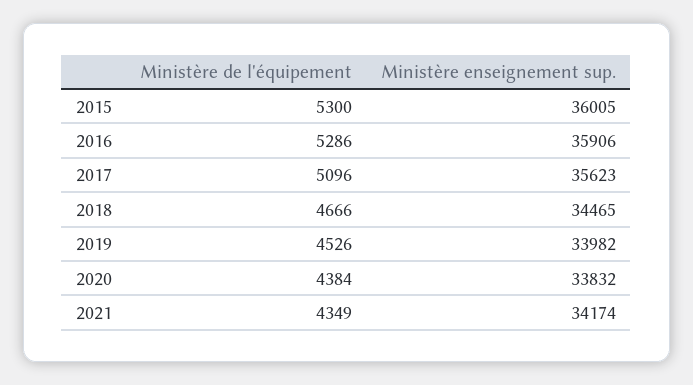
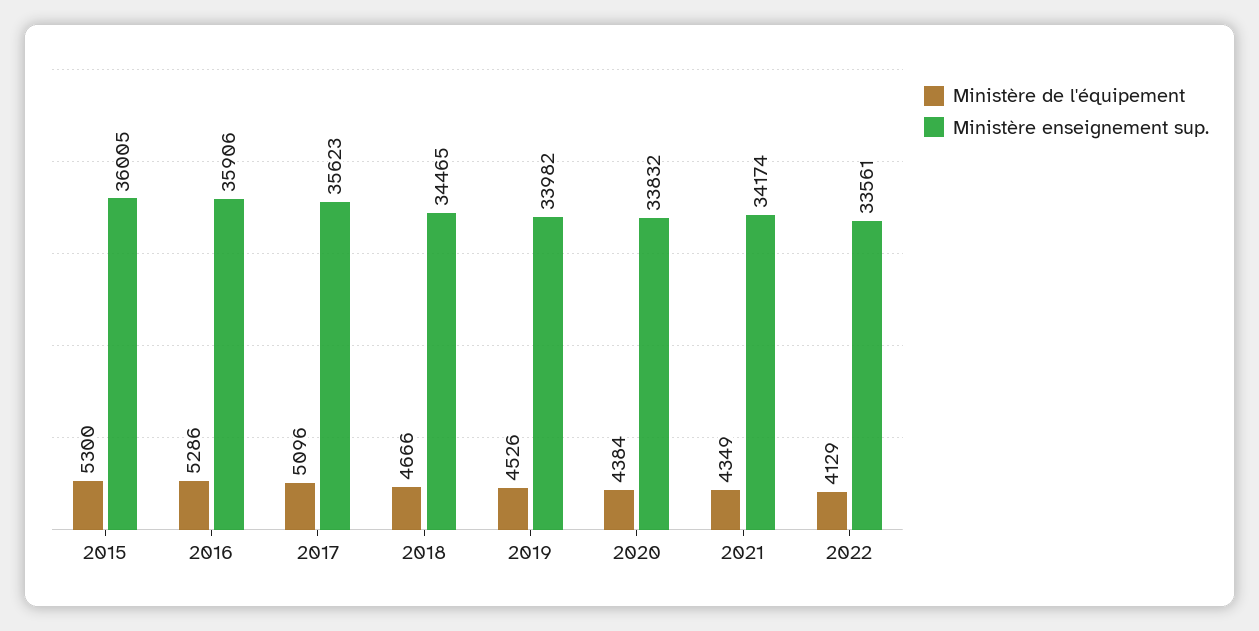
Ministère de l'équipement, 2022: none -> 4129
Ministère enseignement sup., 2022: none -> 33561

